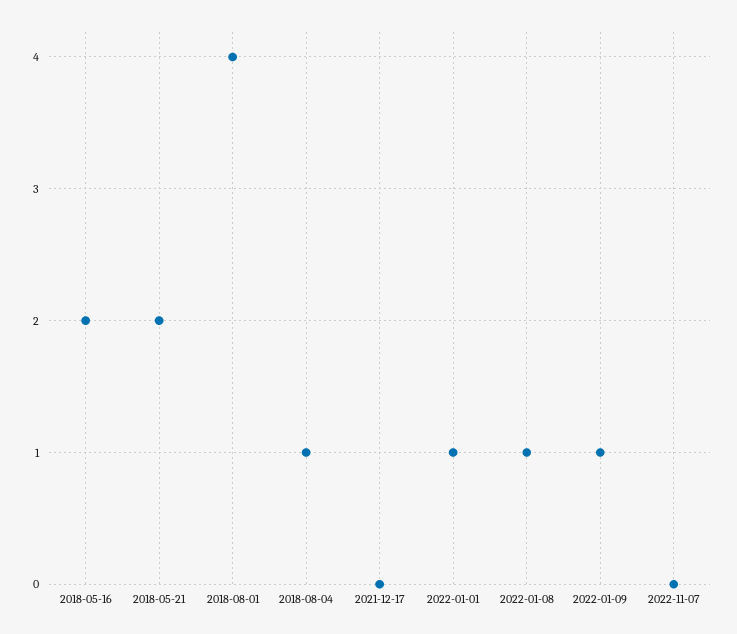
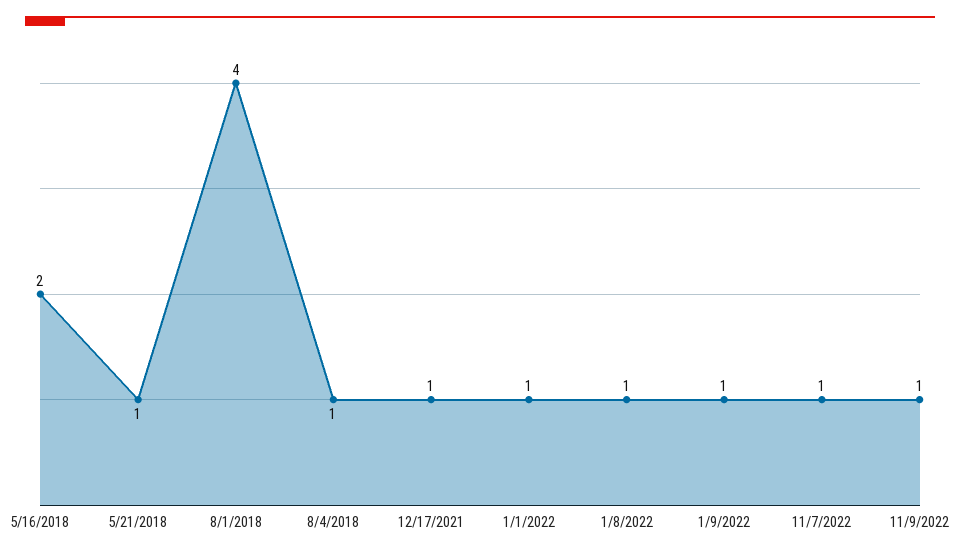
2018-05-21: 2 -> 1
2021-12-17: 0 -> 1
2022-11-07: 0 -> 1
11/9/2022: none -> 1

